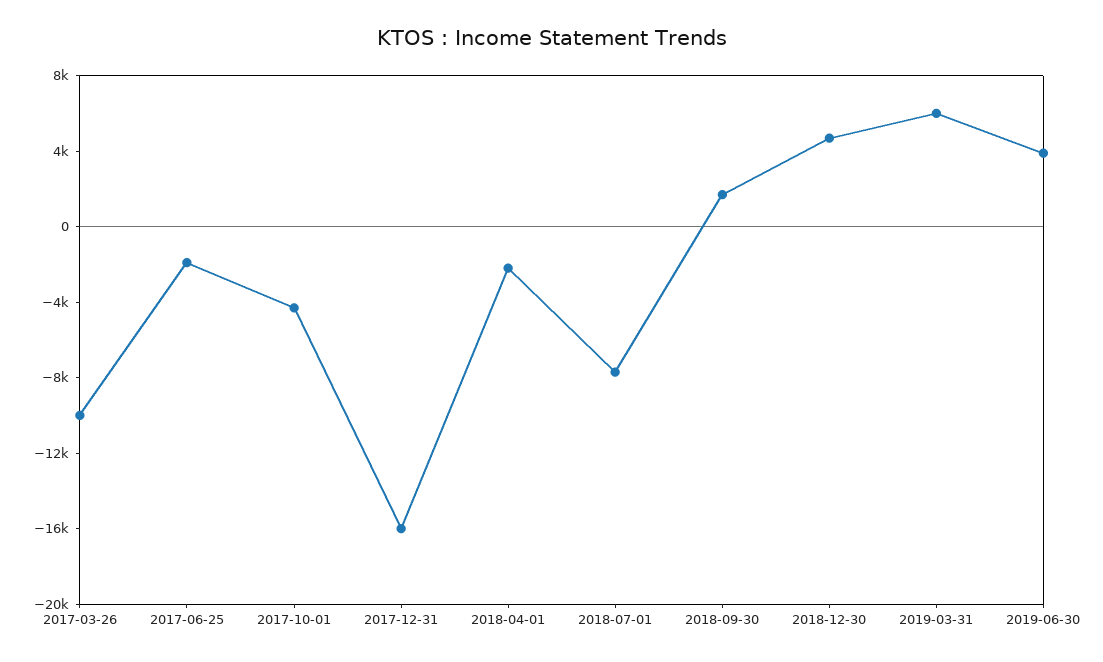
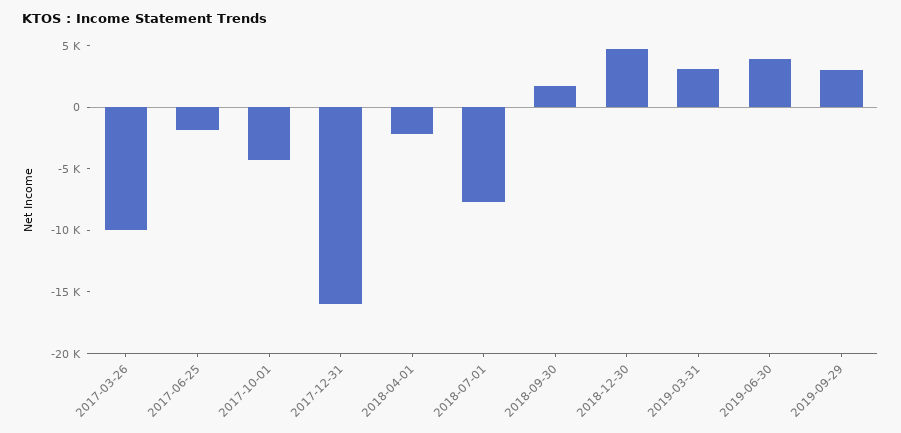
2019-03-31: 6000 -> 3000
2019-09-29: none -> 3000

